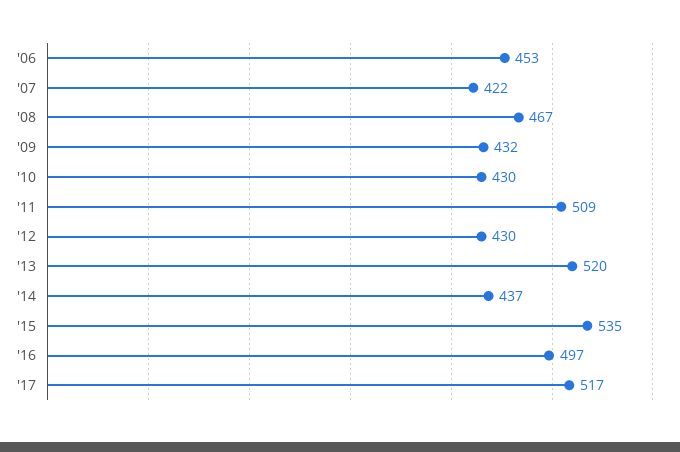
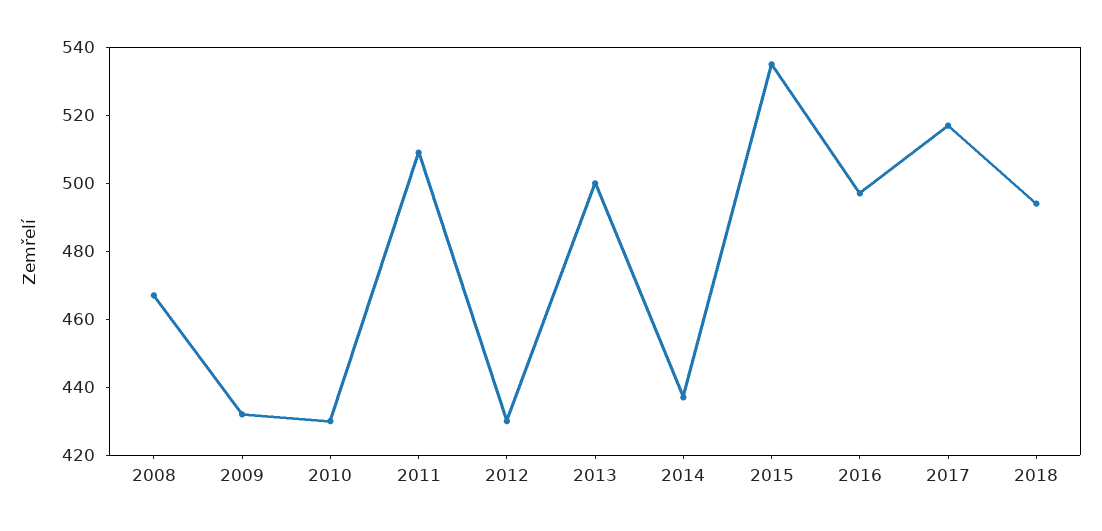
'06: 453 -> none
'07: 422 -> none
'13: 520 -> 500
2018: none -> 495

